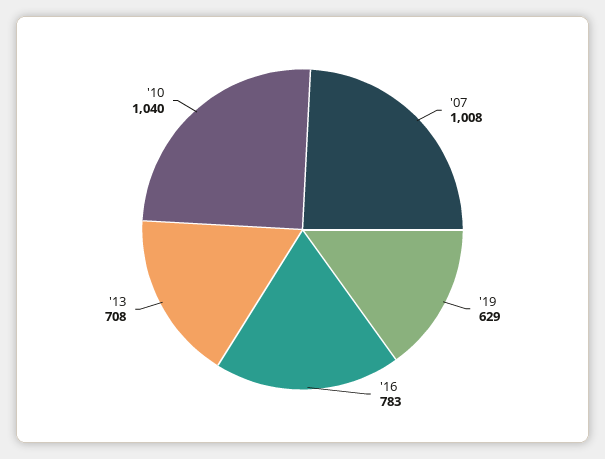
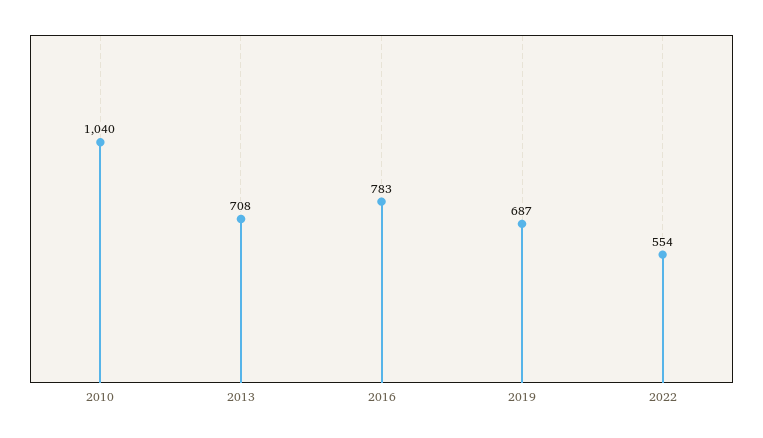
'07: 1008 -> none
'19: 629 -> 687
2022: none -> 554

